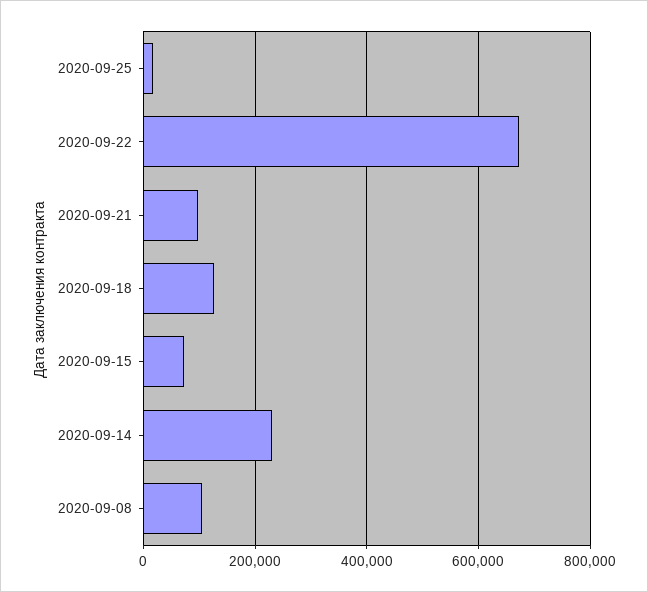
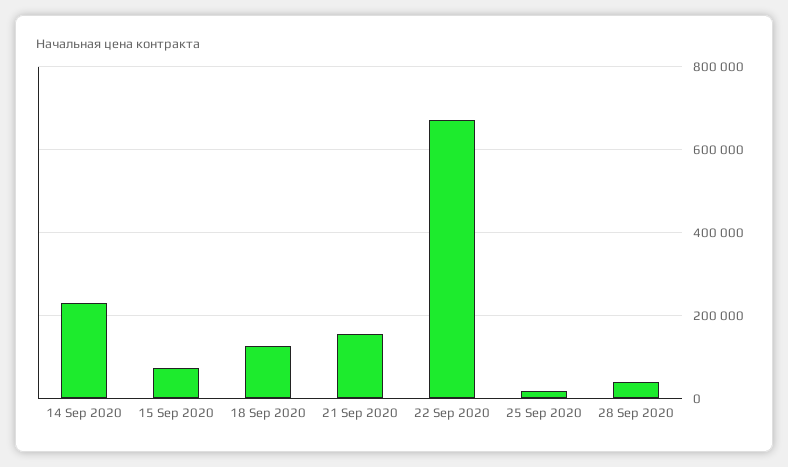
2020-09-21: 100000 -> 160000
2020-09-08: 100000 -> none
28 Sep 2020: none -> 40000

